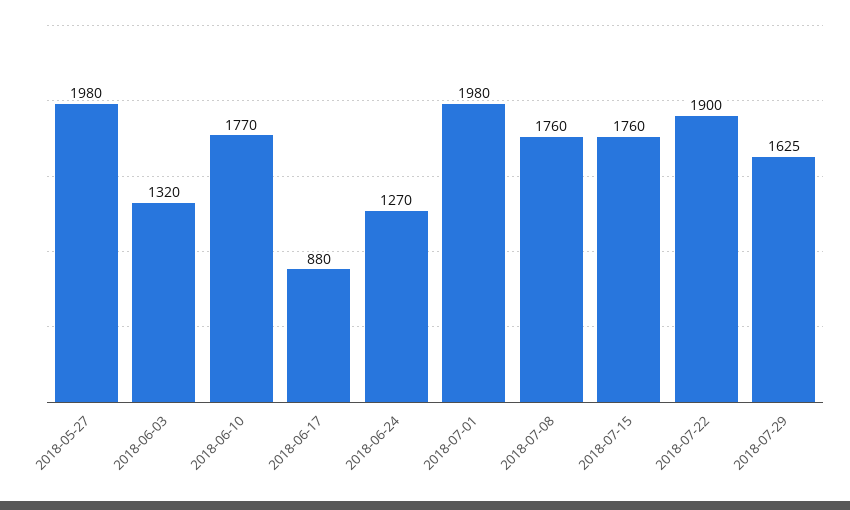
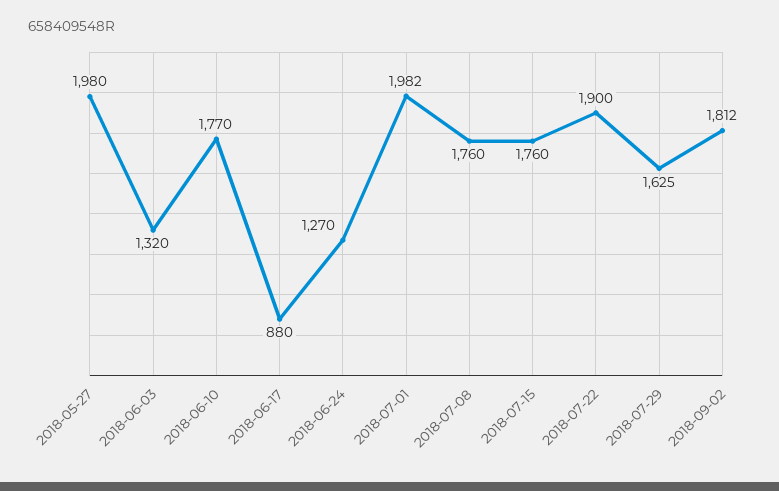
2018-07-01: 1980 -> 1982
2018-09-02: none -> 1812

